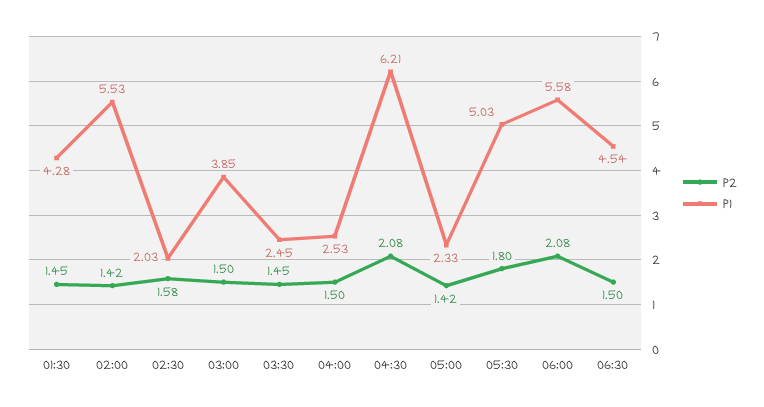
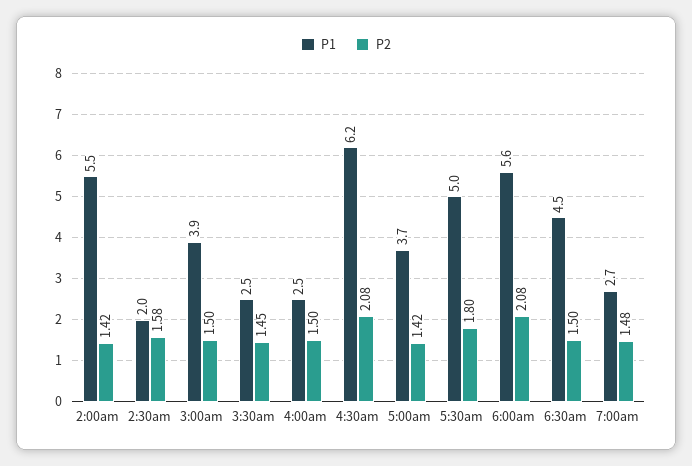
P2, 01:30: 1.45 -> none
P1, 01:30: 4.28 -> none
P1, 05:00: 2.33 -> 3.7
P1, 7:00am: none -> 2.7
P2, 7:00am: none -> 1.48

